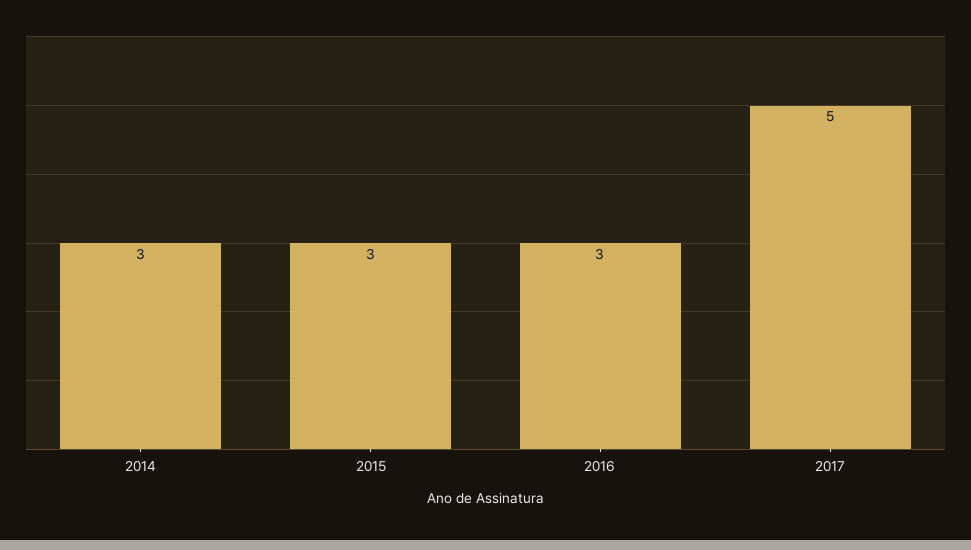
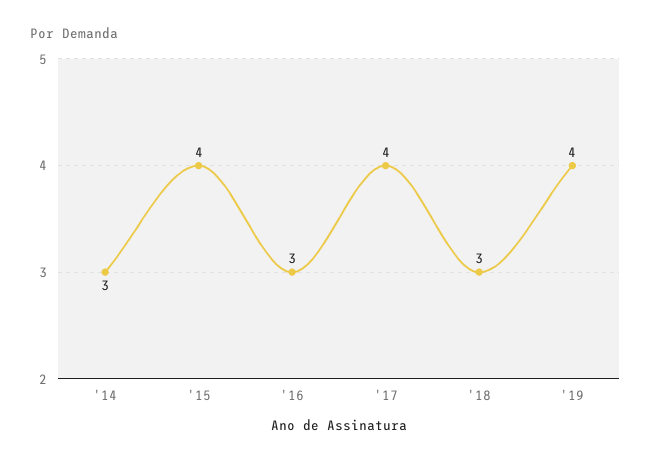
2015: 3 -> 4
2017: 5 -> 4
'18: none -> 3
'19: none -> 4

